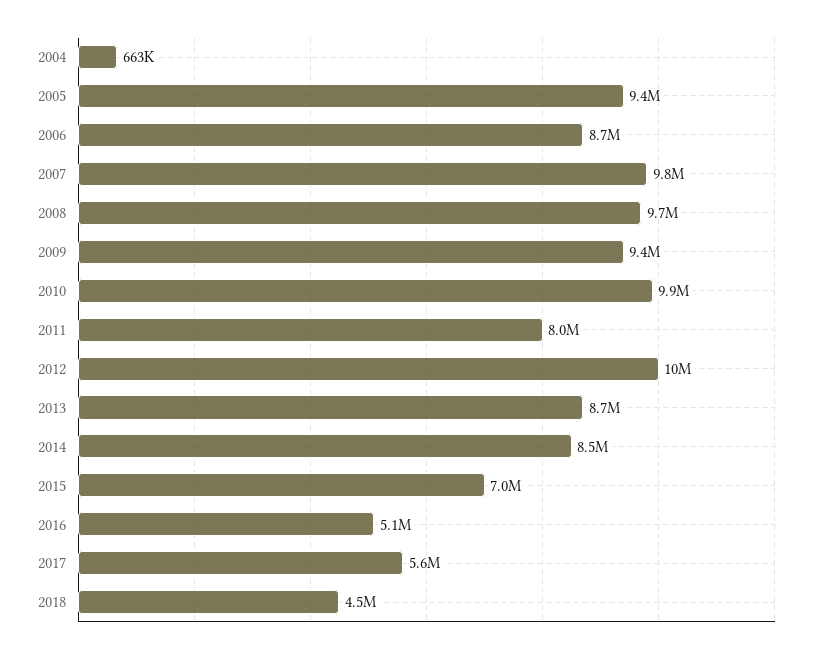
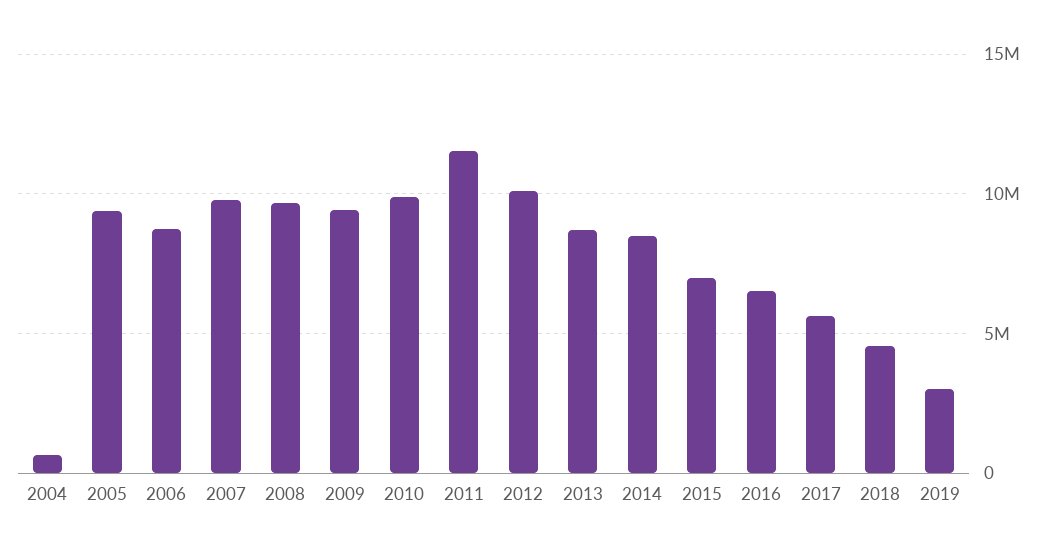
2011: 8000000 -> 11500000
2016: 5100000 -> 6500000
2019: none -> 3000000

